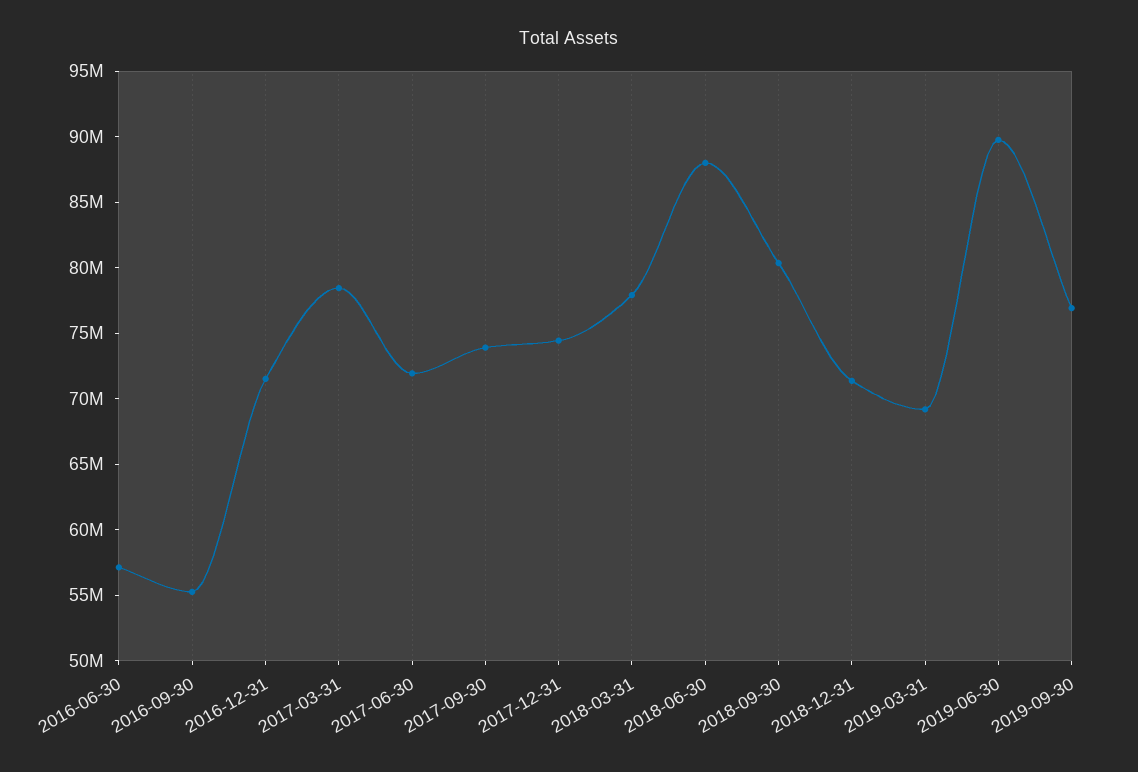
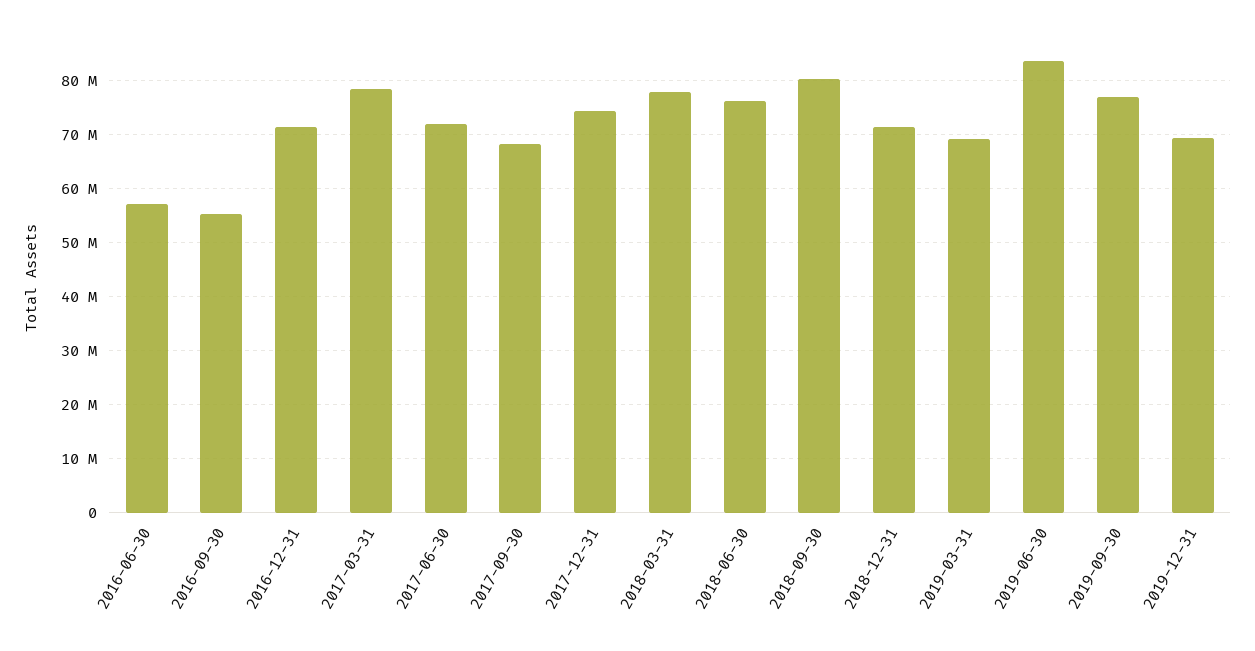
2017-09-30: 74000000 -> 68000000
2018-06-30: 88000000 -> 76000000
2019-06-30: 90000000 -> 84000000
2019-12-31: none -> 70000000

